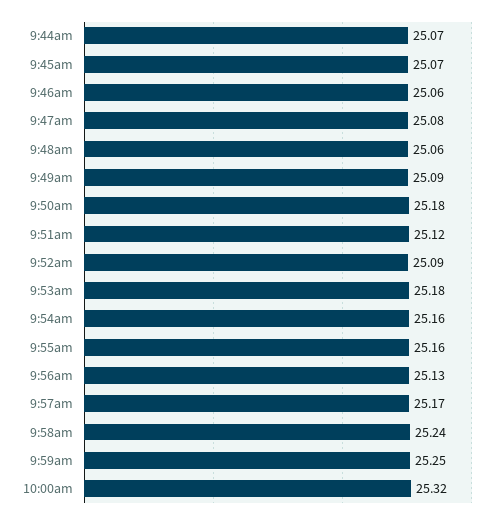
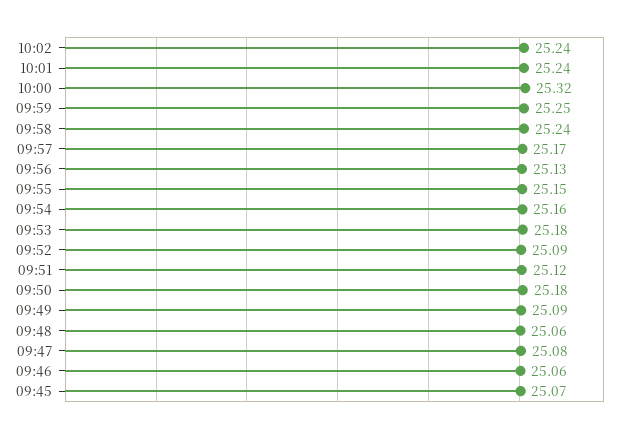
9:44am: 25.07 -> none
9:55am: 25.16 -> 25.15
10:02: none -> 25.24
10:01: none -> 25.24

